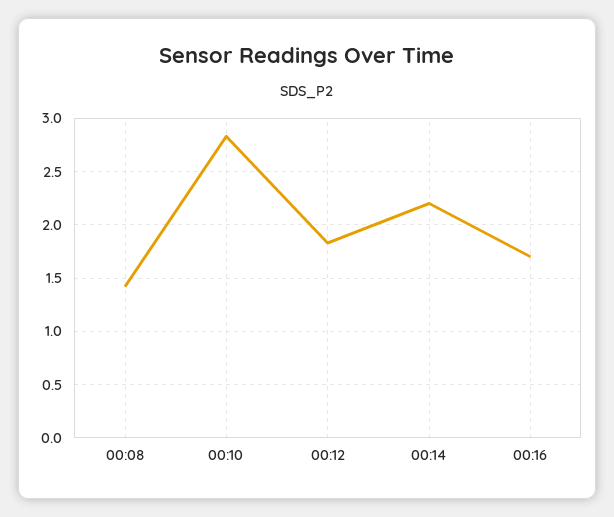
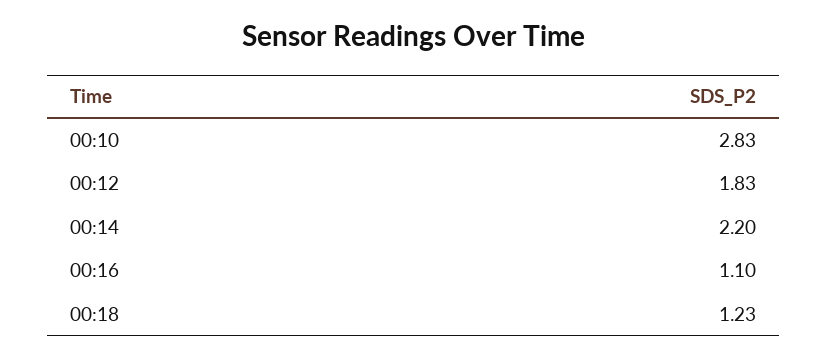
00:08: 1.4 -> none
00:16: 1.7 -> 1.1
00:18: none -> 1.23

